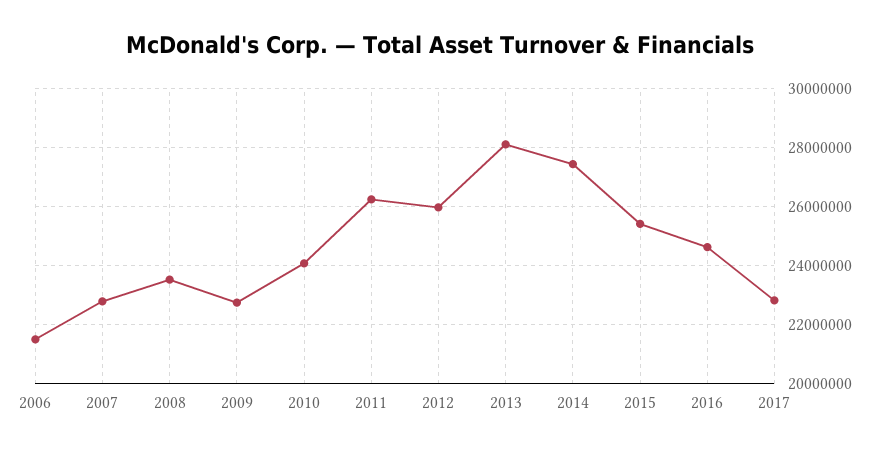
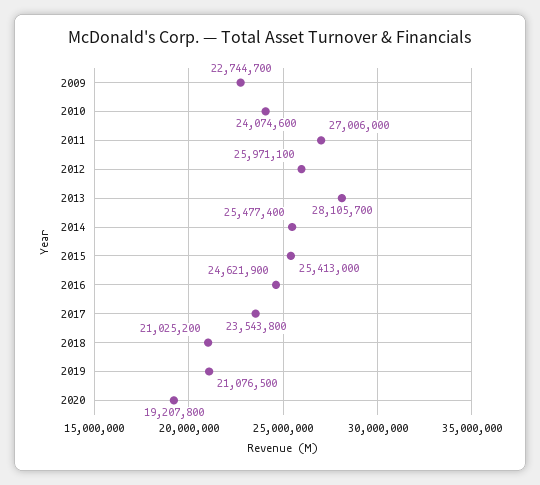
2006: 21500000 -> none
2007: 22750000 -> none
2008: 23500000 -> none
2011: 26250000 -> 27006000
2014: 27500000 -> 25477400
2017: 22750000 -> 23543800
2018: none -> 21025200
2019: none -> 21076500
2020: none -> 19207800

